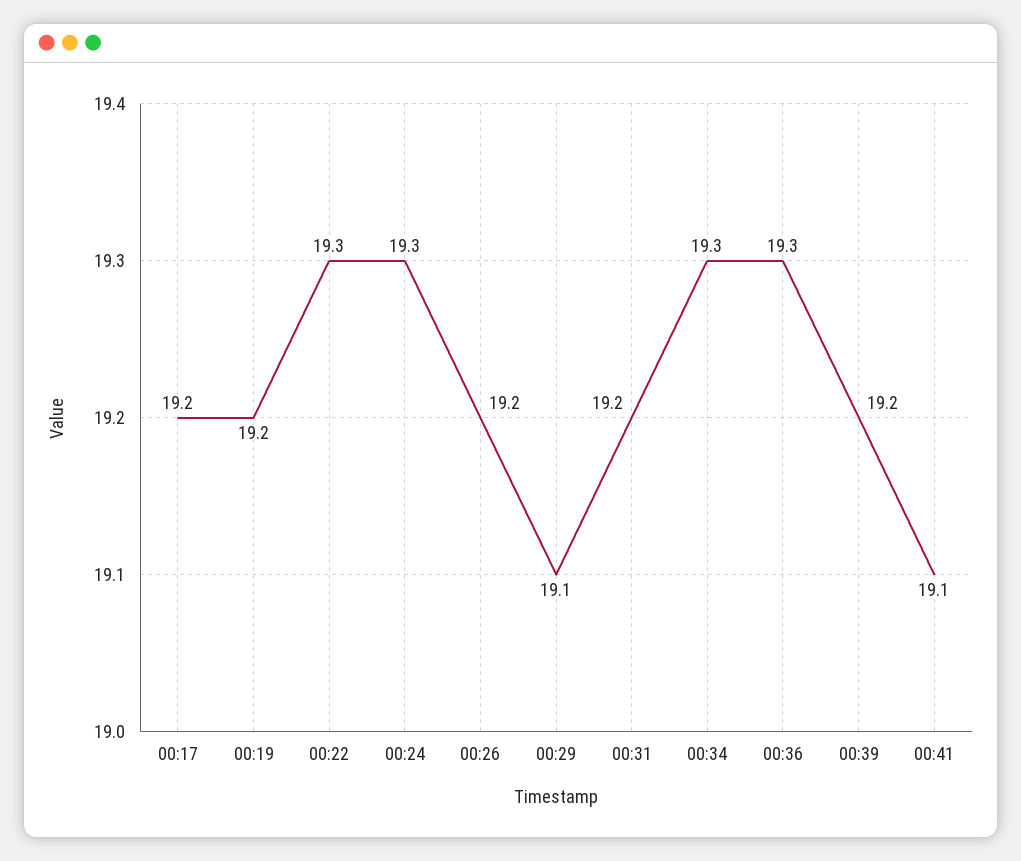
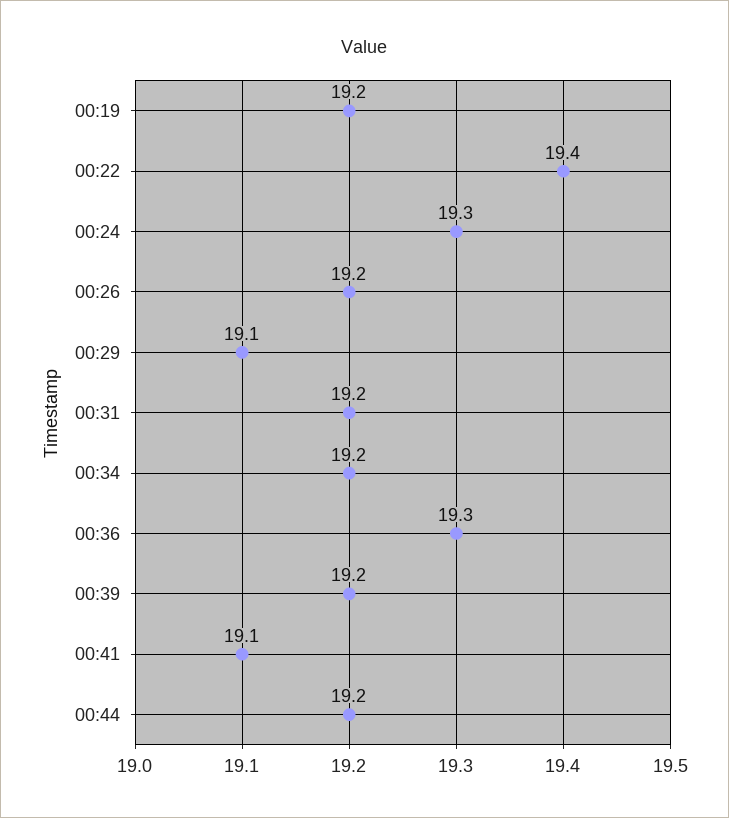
00:17: 19.2 -> none
00:22: 19.3 -> 19.4
00:34: 19.3 -> 19.2
00:44: none -> 19.2

